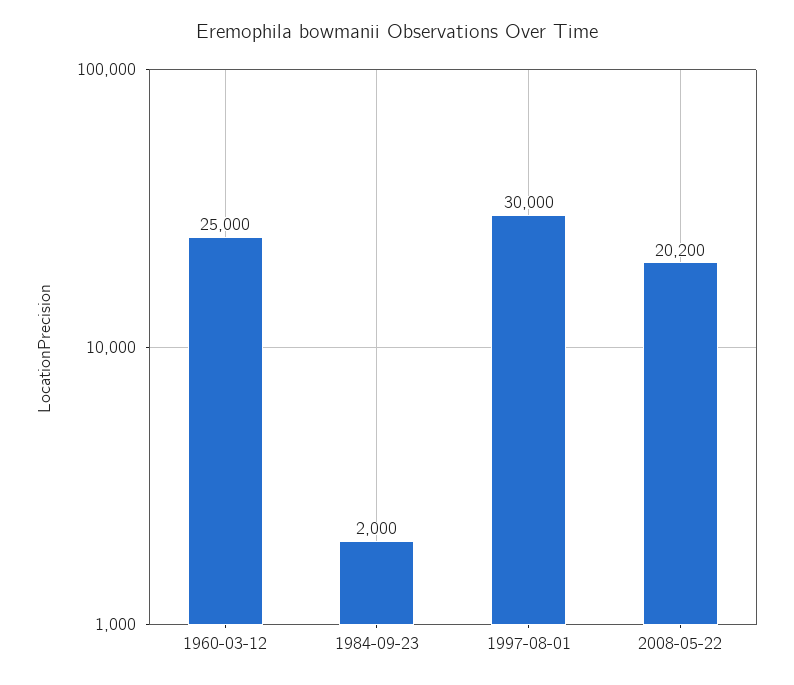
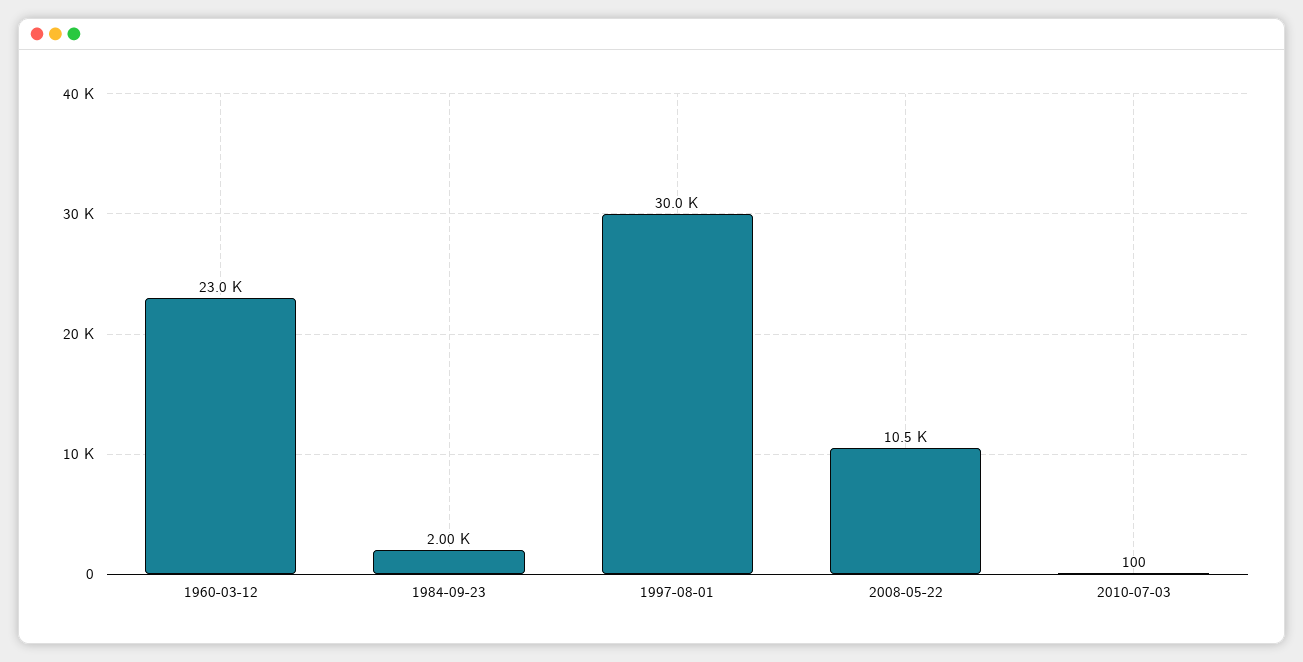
1960-03-12: 25000 -> 23000
2008-05-22: 20200 -> 10500
2010-07-03: none -> 100

